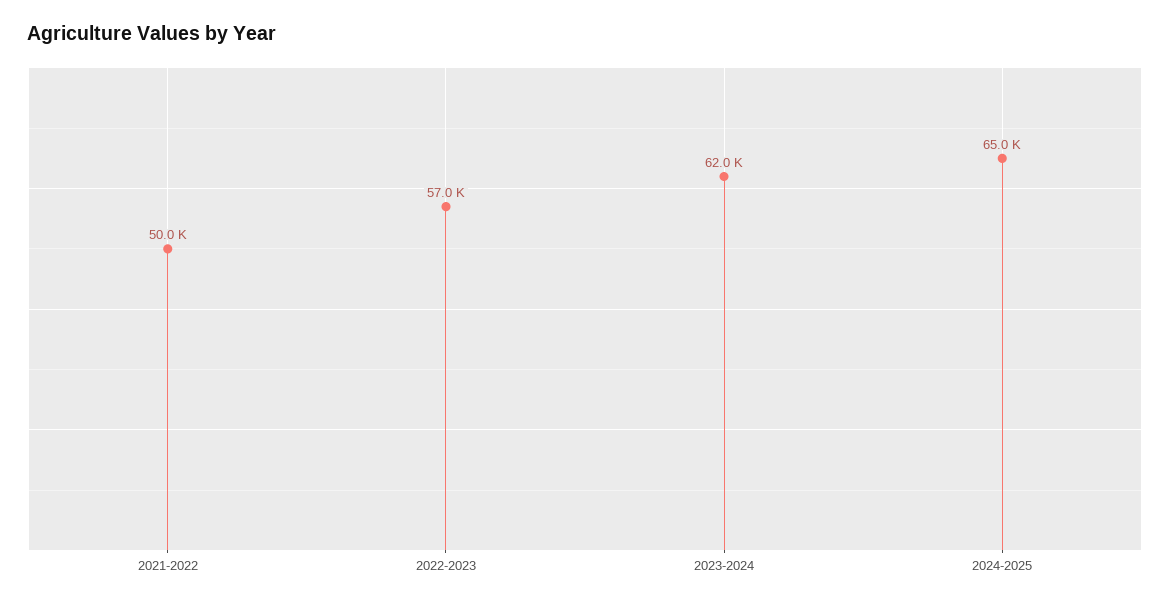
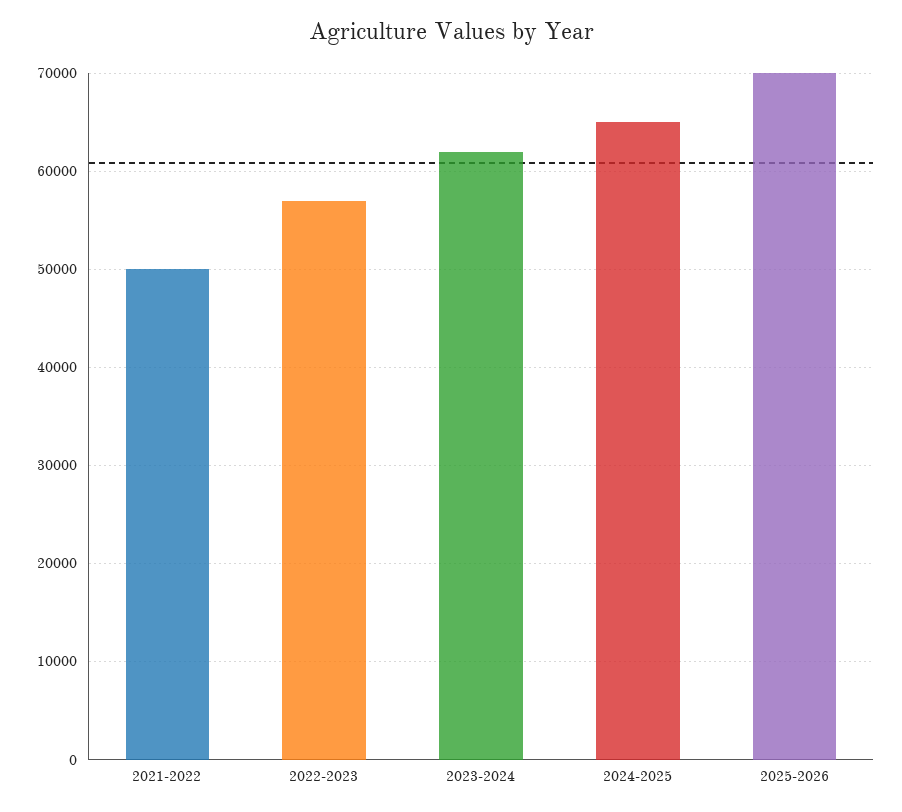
2025-2026: none -> 70000

